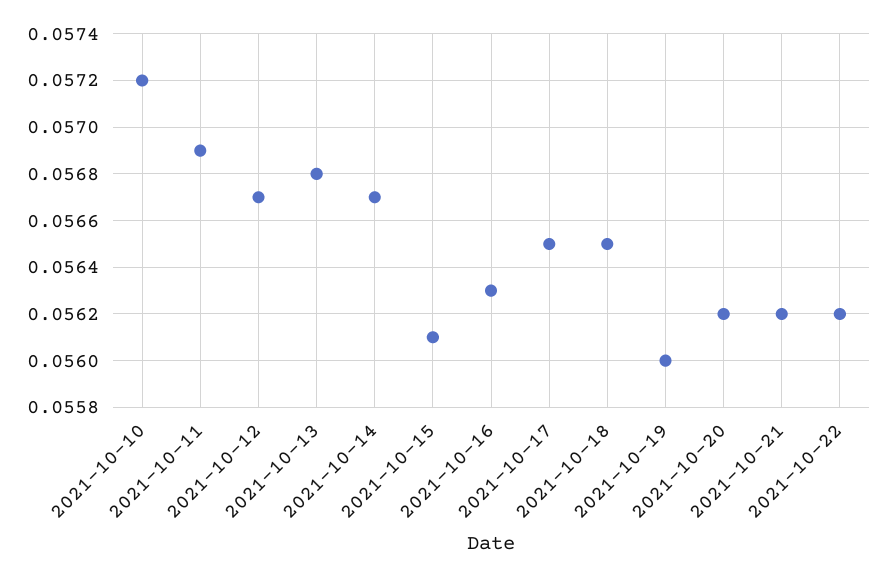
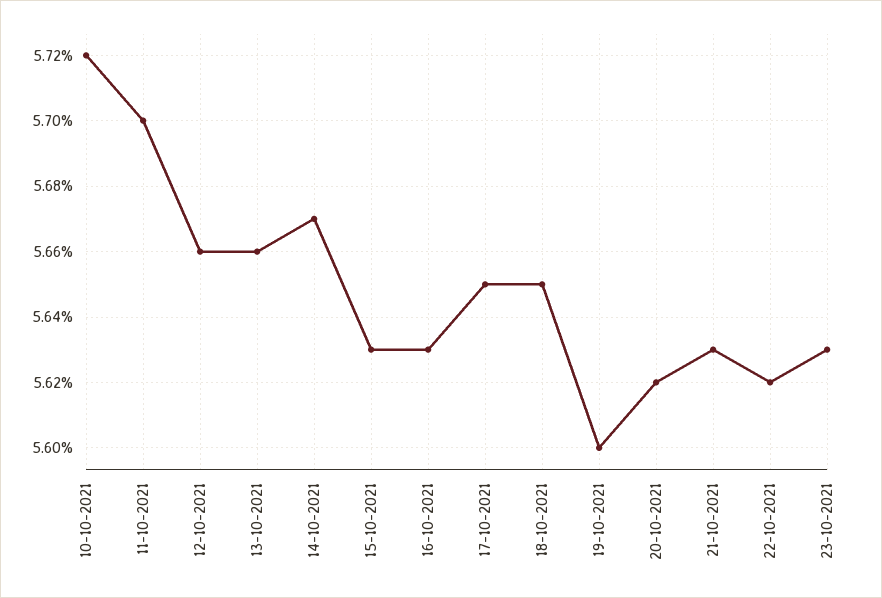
2021-10-11: 0.0569 -> 0.057
2021-10-12: 0.0567 -> 0.0566
2021-10-13: 0.0568 -> 0.0566
2021-10-15: 0.0561 -> 0.0563
2021-10-21: 0.0562 -> 0.0563
23-10-2021: none -> 0.0563

